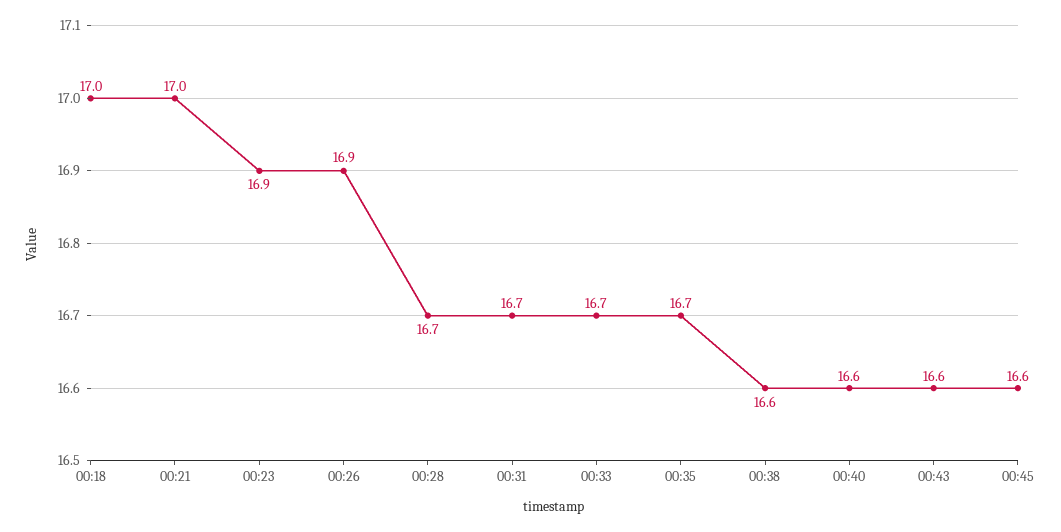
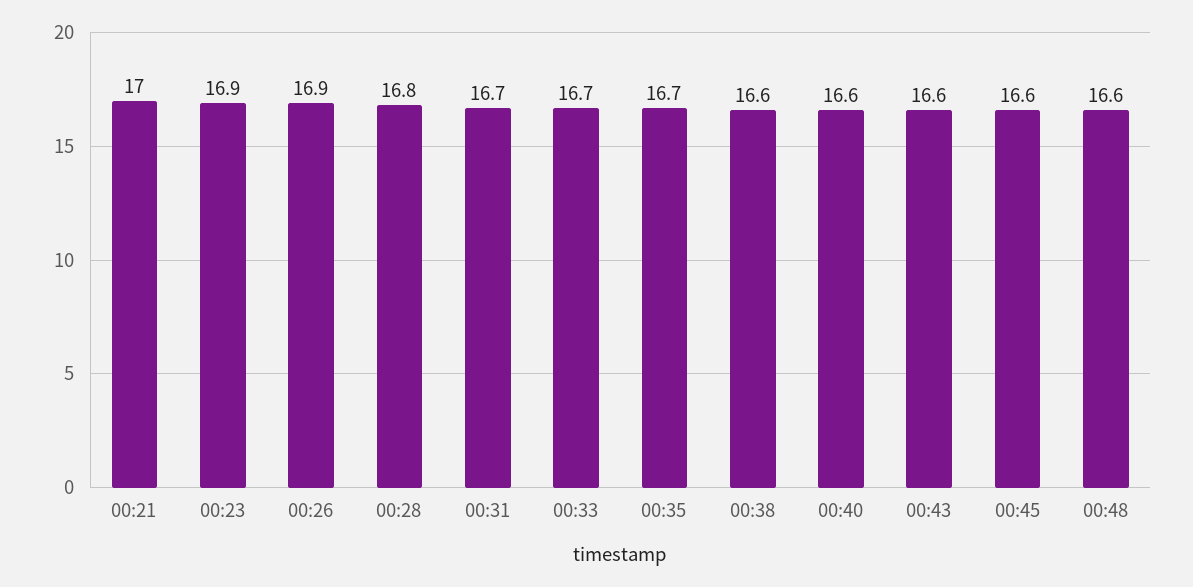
00:18: 17 -> none
00:28: 16.7 -> 16.8
00:48: none -> 16.6

